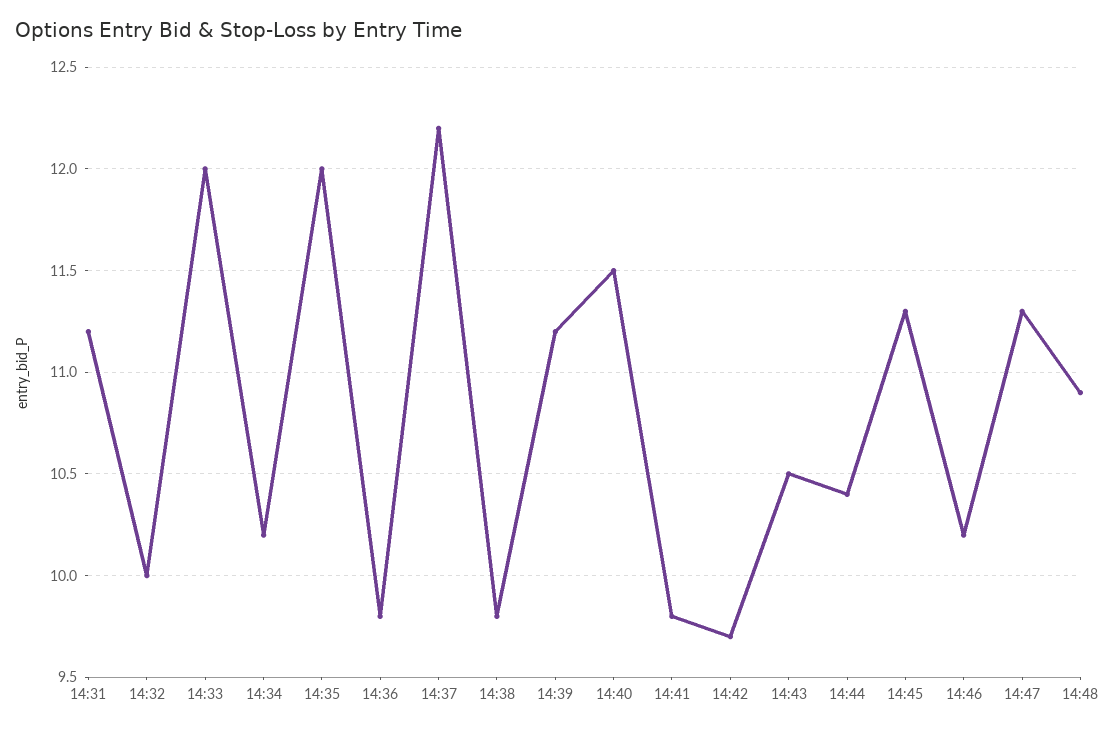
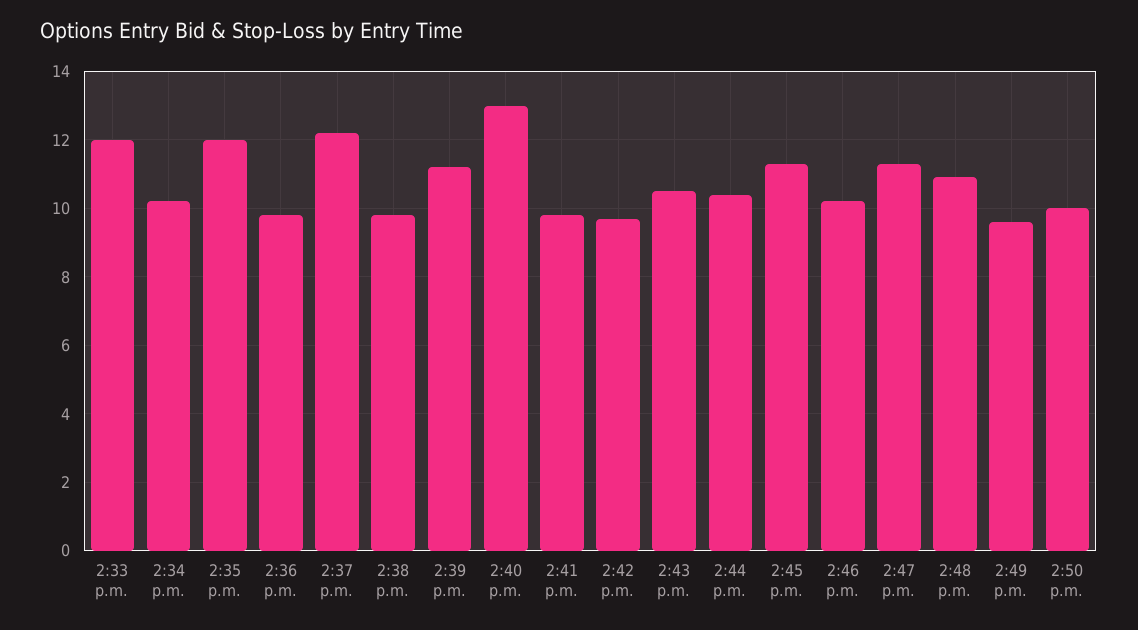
14:31: 11.2 -> none
14:32: 10 -> none
14:40: 11.5 -> 13
2:49 p.m.: none -> 9.5
2:50 p.m.: none -> 10

